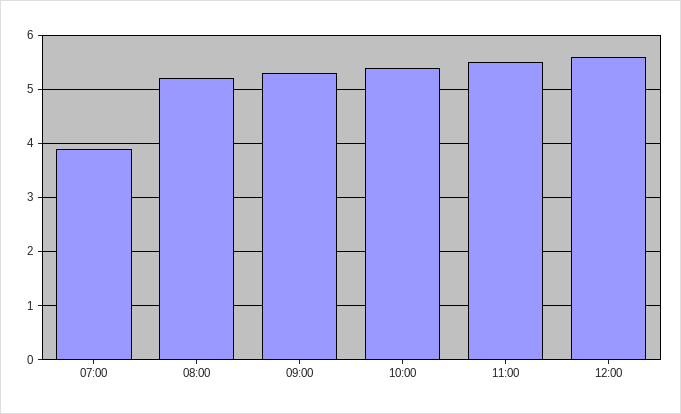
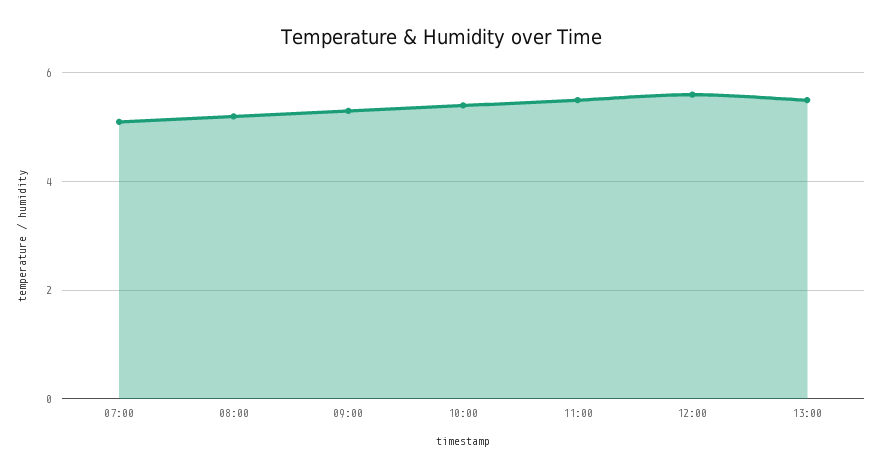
07:00: 4 -> 5
13:00: none -> 5.5

